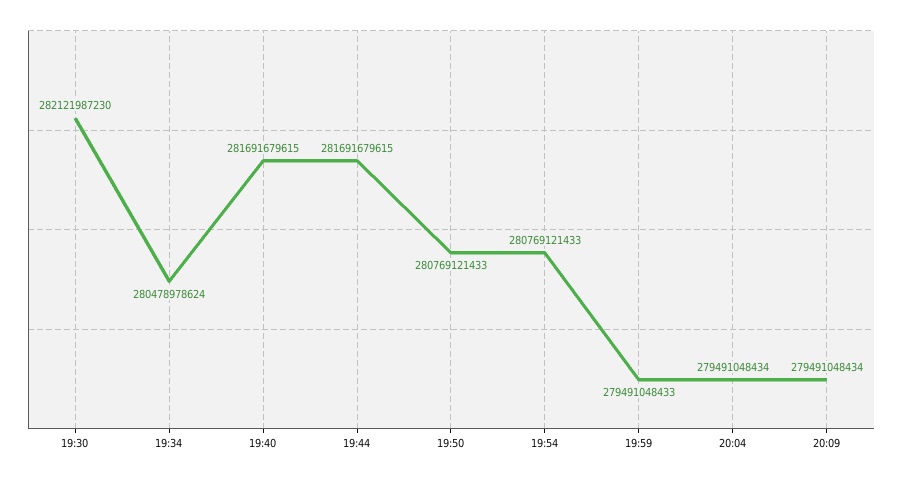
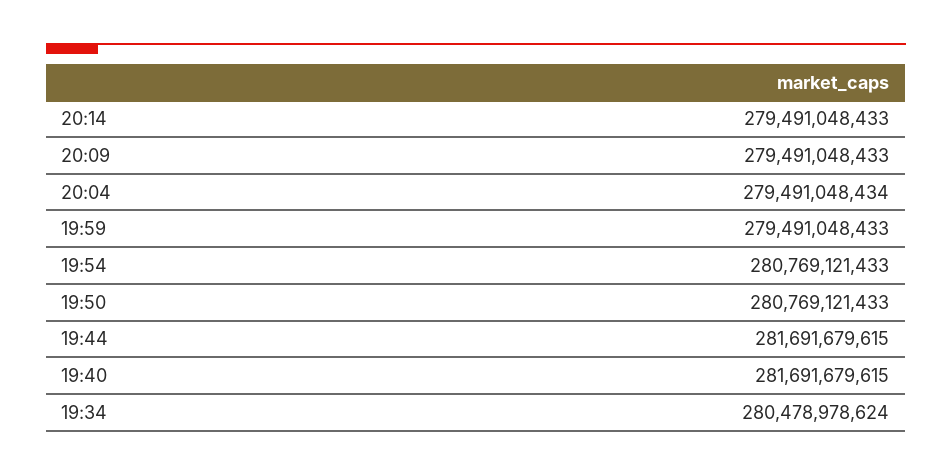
19:30: 282121987230 -> none
20:09: 279491048434 -> 279491048433
20:14: none -> 279491048433

